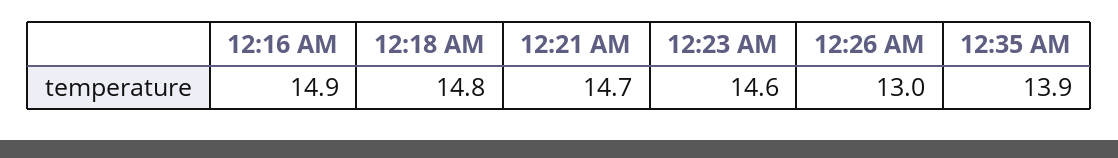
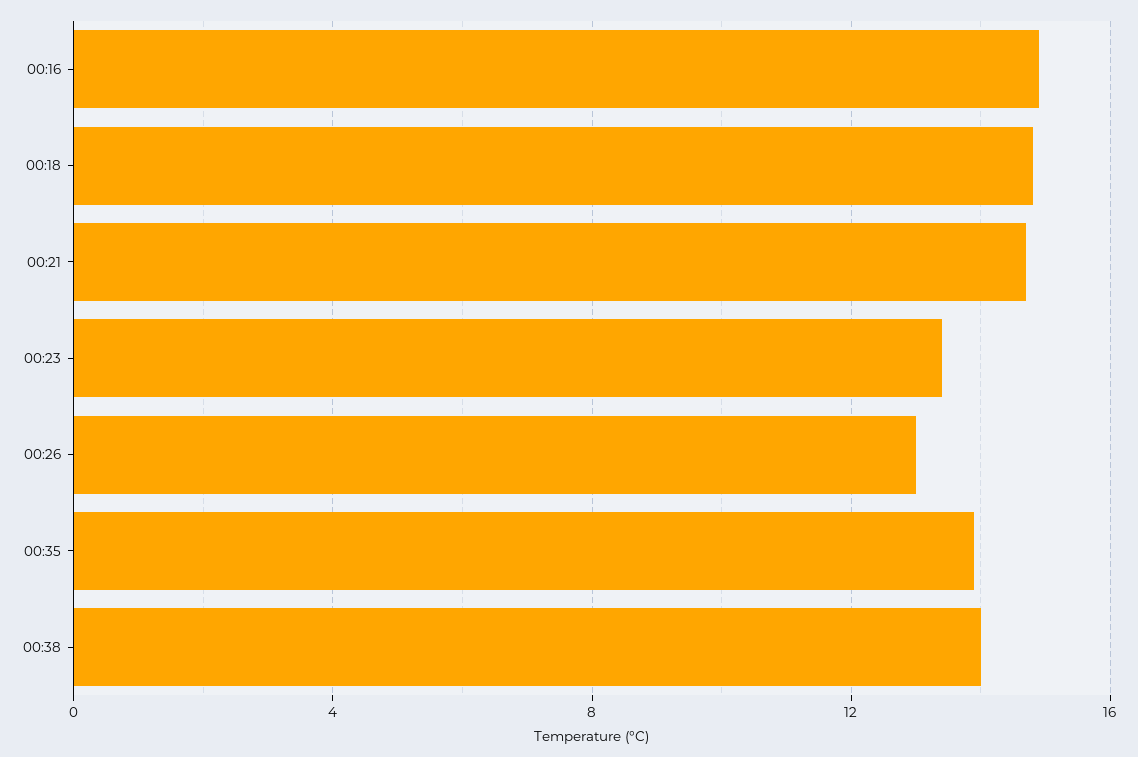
12:23 AM: 14.6 -> 13.5
00:38: none -> 14

